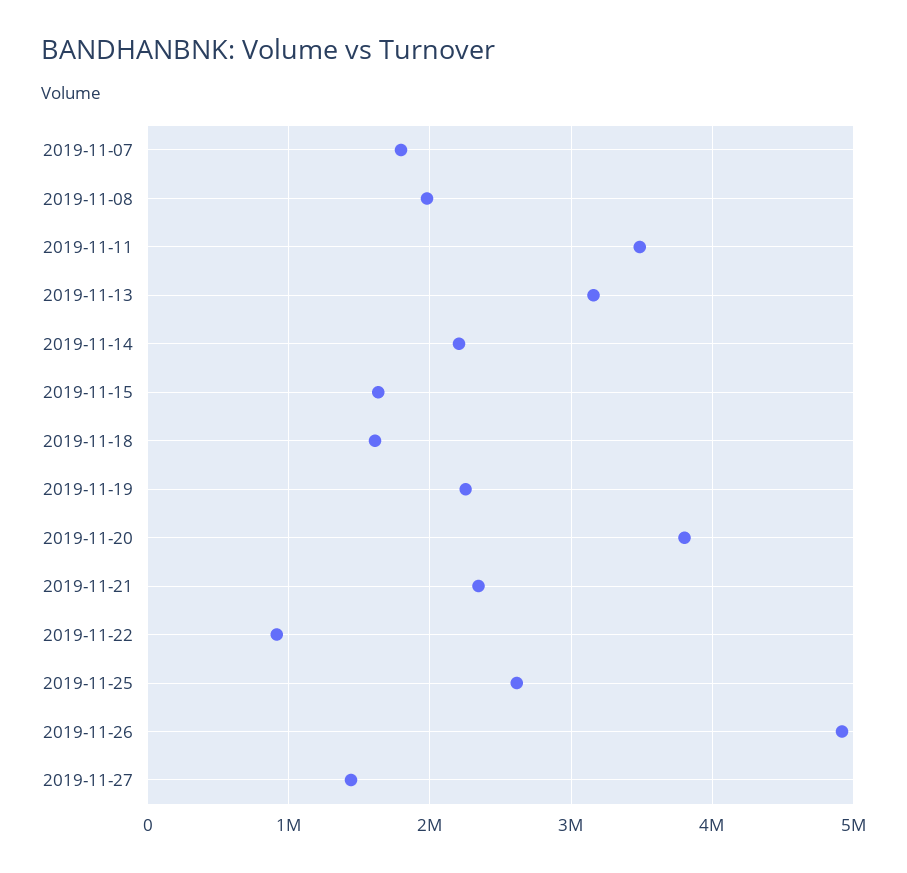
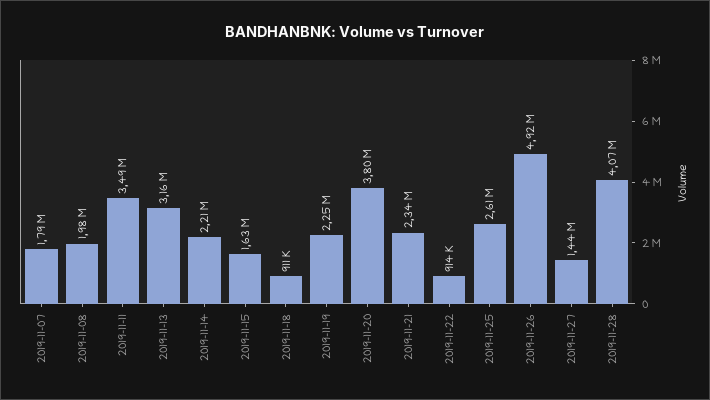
2019-11-18: 1600000 -> 911000
2019-11-28: none -> 4070000

